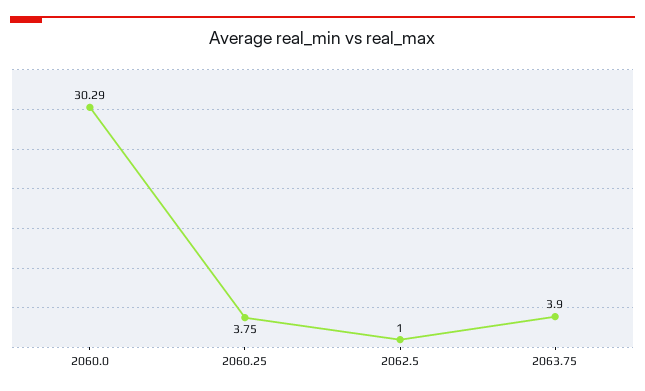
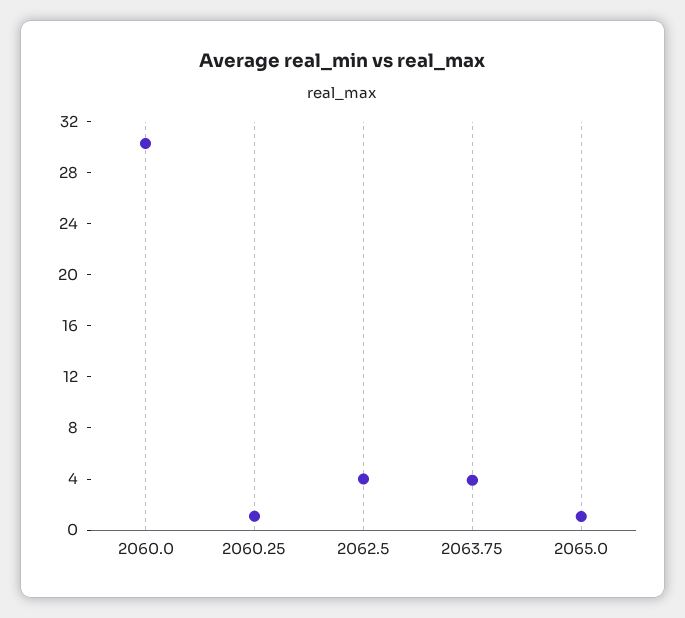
2060.25: 3.75 -> 1
2062.5: 1 -> 4
2065.0: none -> 1

